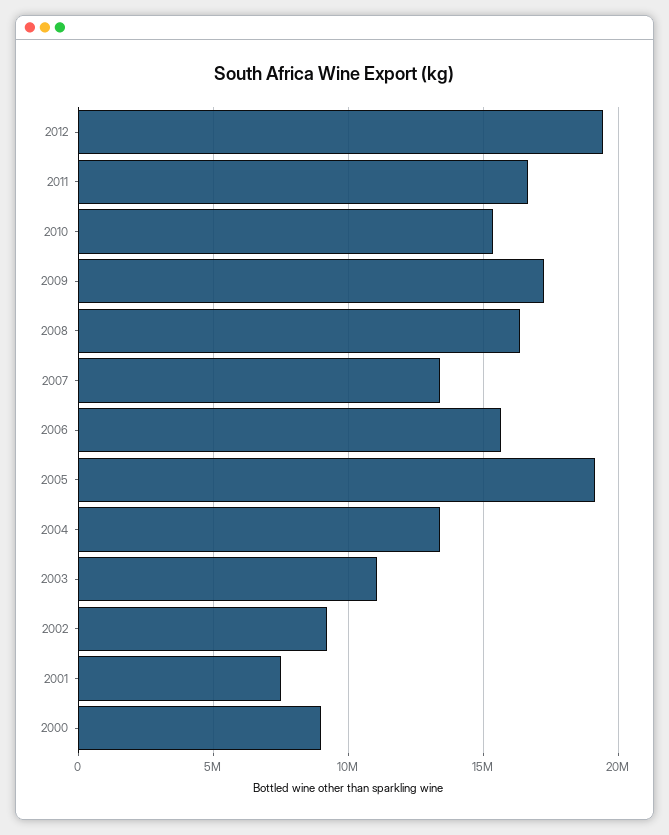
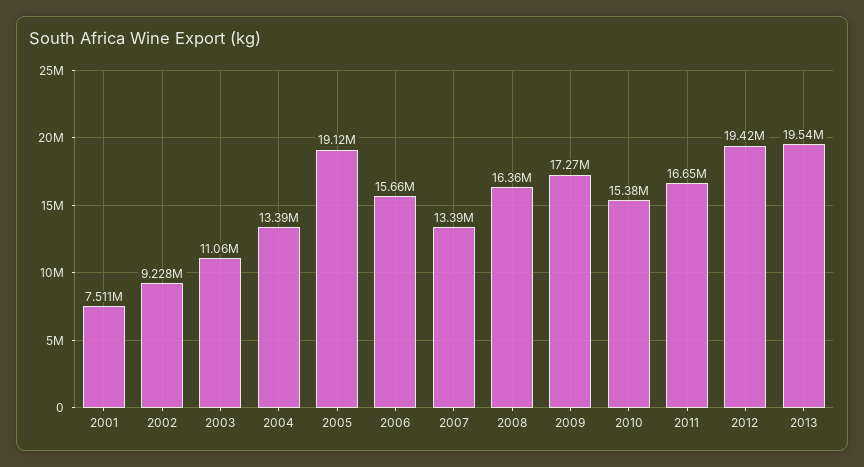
2000: 9000000 -> none
2013: none -> 19540000

